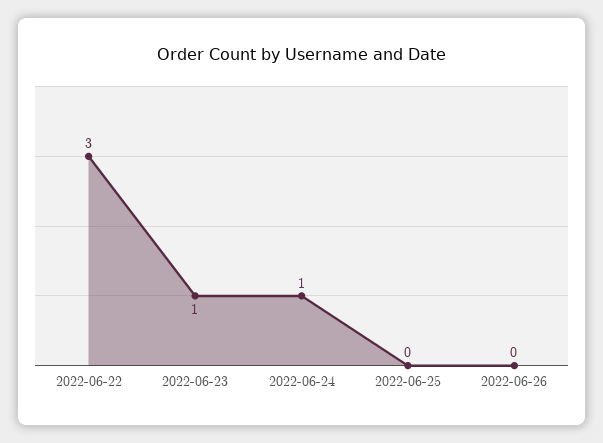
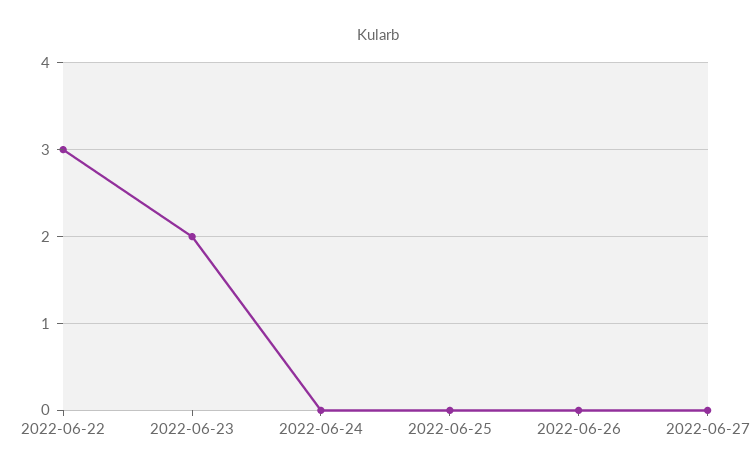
2022-06-23: 1 -> 2
2022-06-24: 1 -> 0
2022-06-27: none -> 0

